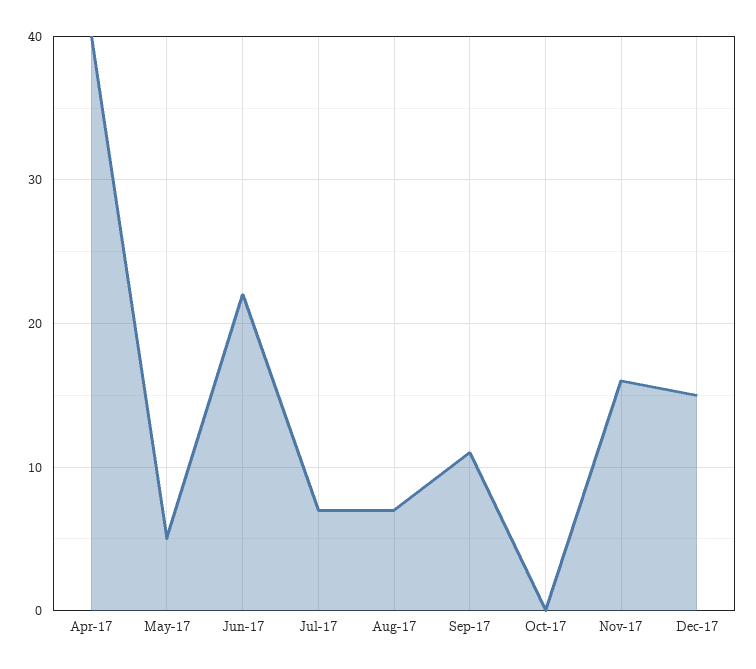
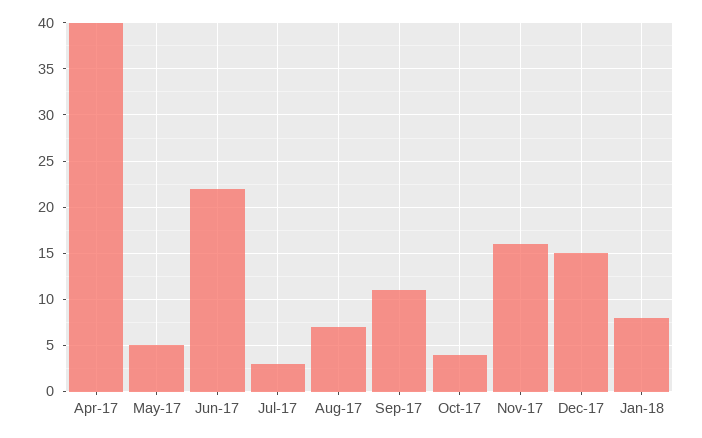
Jul-17: 7 -> 3
Oct-17: 0 -> 4
Jan-18: none -> 8

